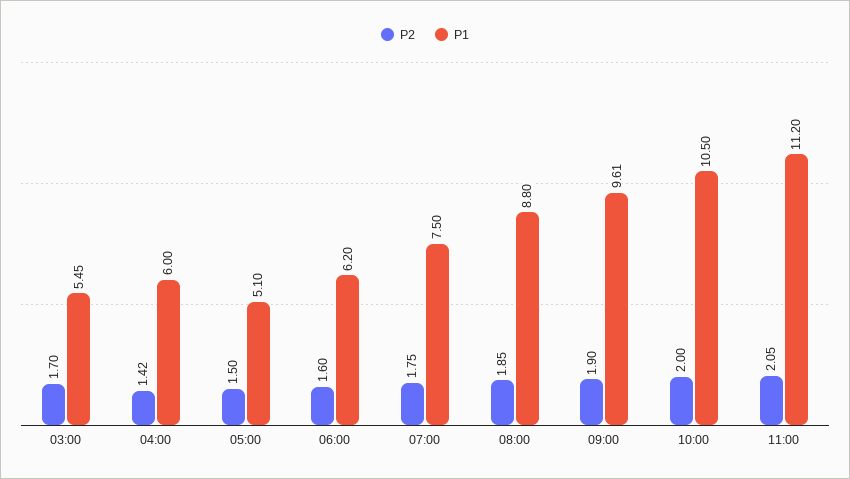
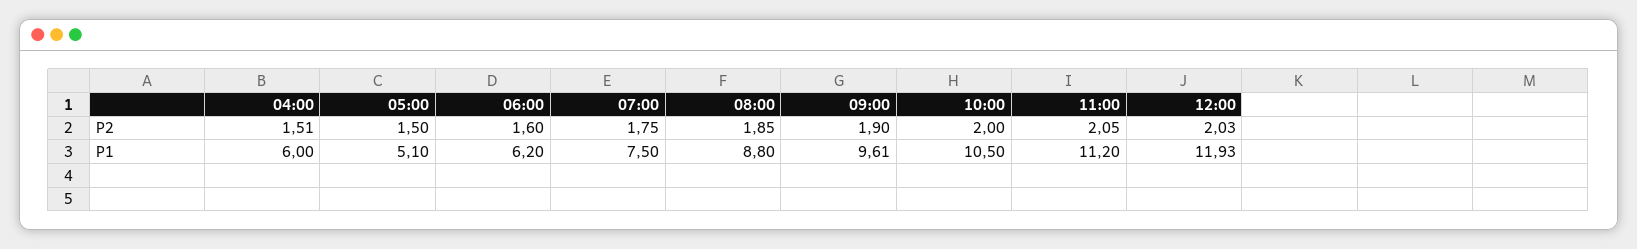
P2, 03:00: 1.7 -> none
P1, 03:00: 5.45 -> none
P2, 04:00: 1.42 -> 1.51
P2, 12:00: none -> 2.03
P1, 12:00: none -> 11.93

